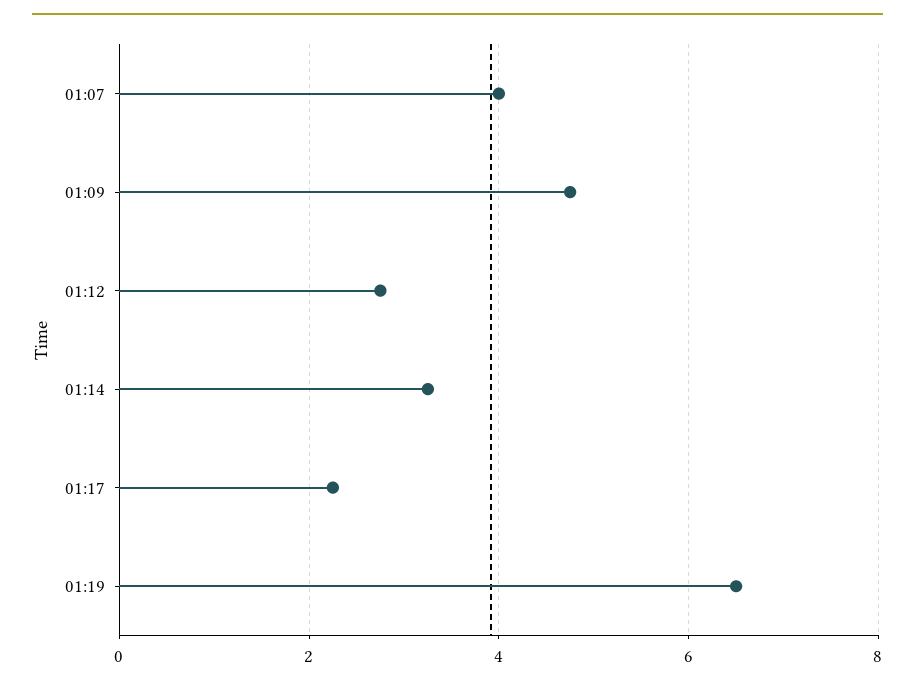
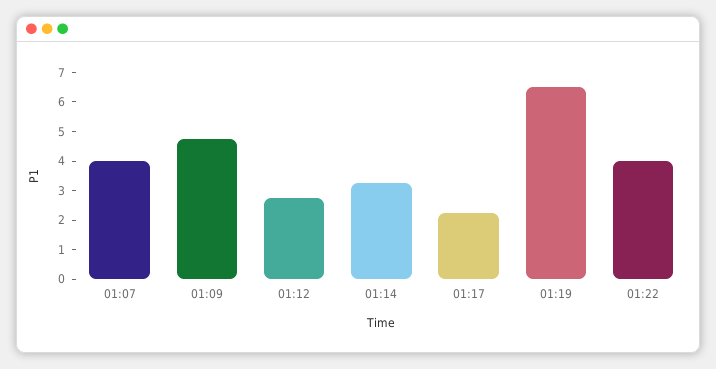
01:22: none -> 4

